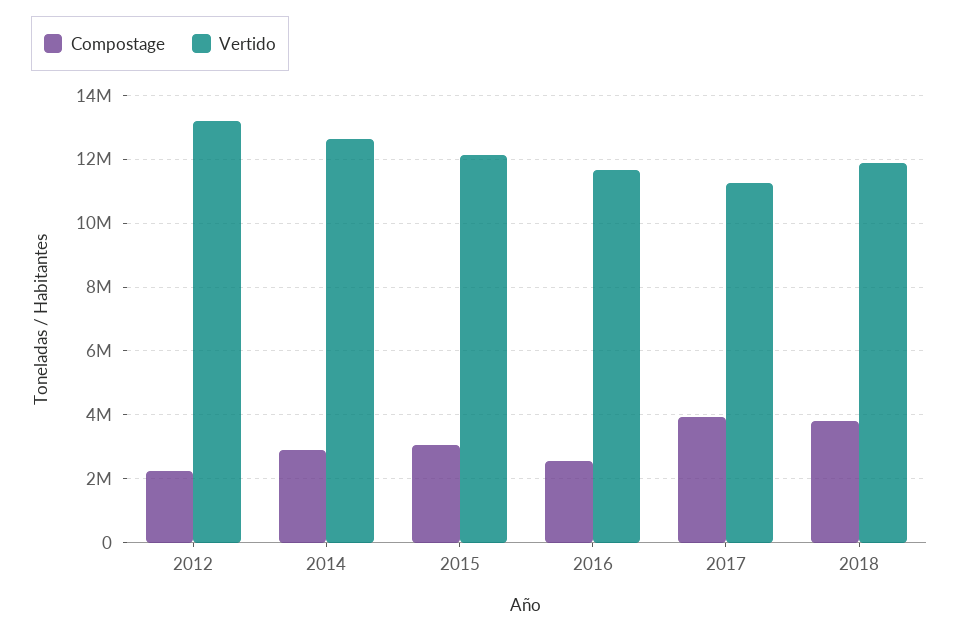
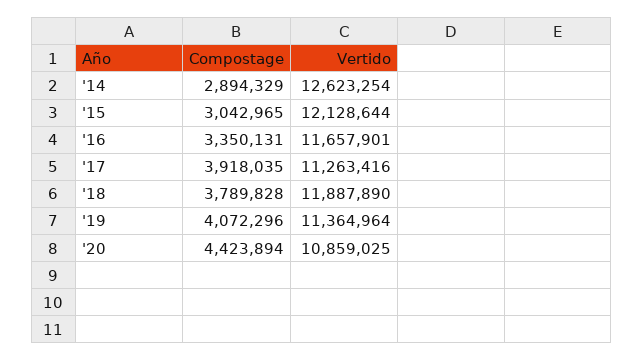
Compostage, 2012: 2200000 -> none
Vertido, 2012: 13200000 -> none
Compostage, 2016: 2600000 -> 3350131
Compostage, '19: none -> 4072296
Vertido, '19: none -> 11364964
Compostage, '20: none -> 4423894
Vertido, '20: none -> 10859025

